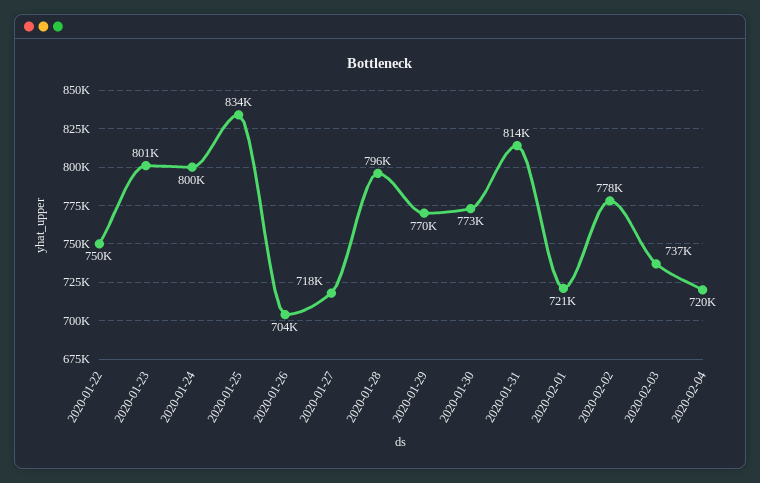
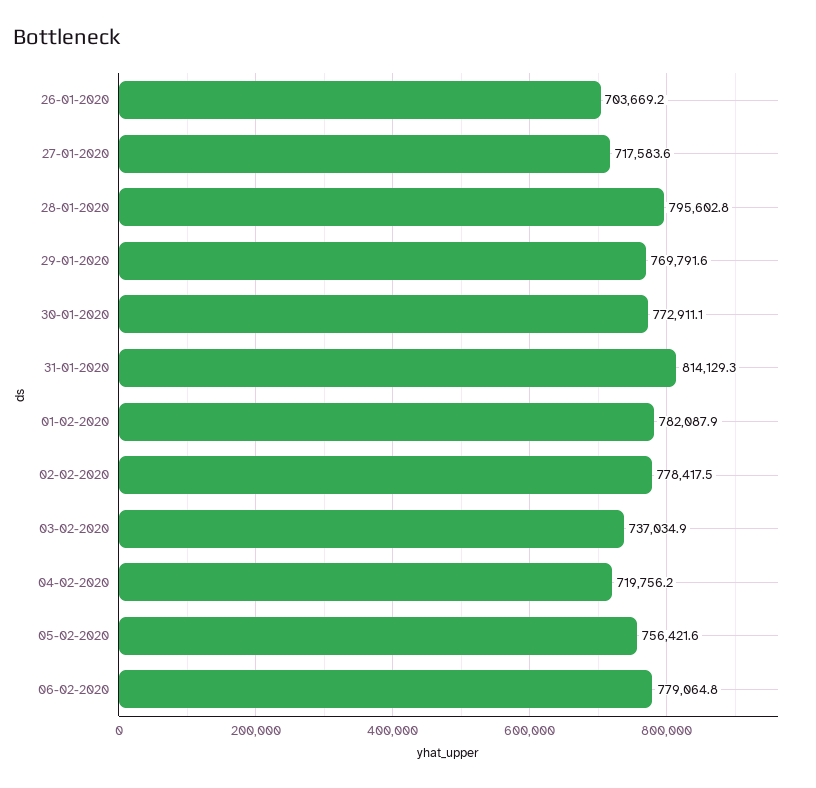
2020-01-22: 750000 -> none
2020-01-23: 801000 -> none
2020-01-24: 800000 -> none
2020-01-25: 834000 -> none
2020-02-01: 721000 -> 782087.9
05-02-2020: none -> 756421.6
06-02-2020: none -> 779064.8

